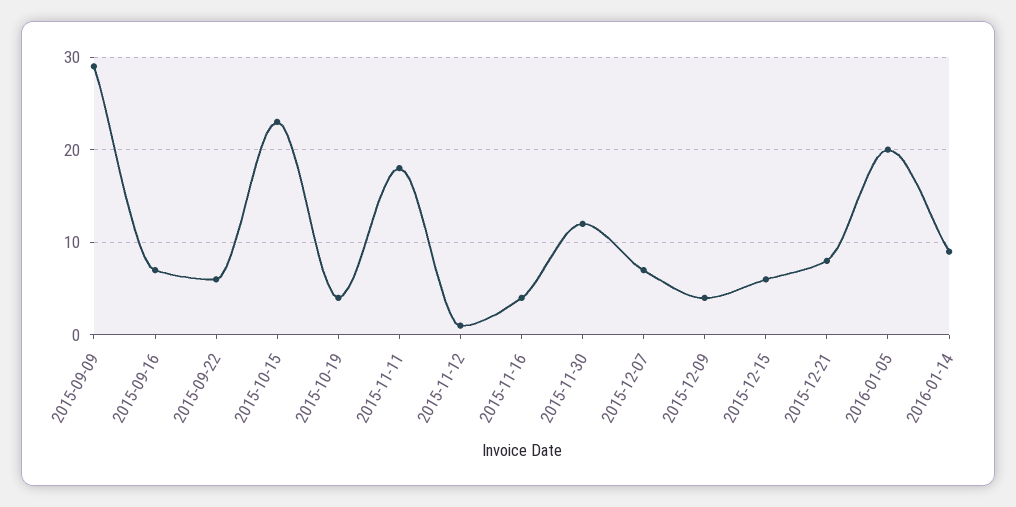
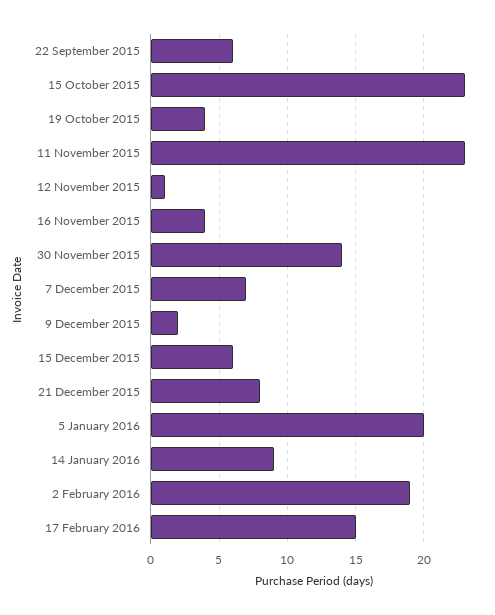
2015-09-09: 29 -> none
2015-09-16: 7 -> none
2015-11-11: 18 -> 23
2015-11-30: 12 -> 14
2015-12-09: 4 -> 2
2 February 2016: none -> 19
17 February 2016: none -> 15

